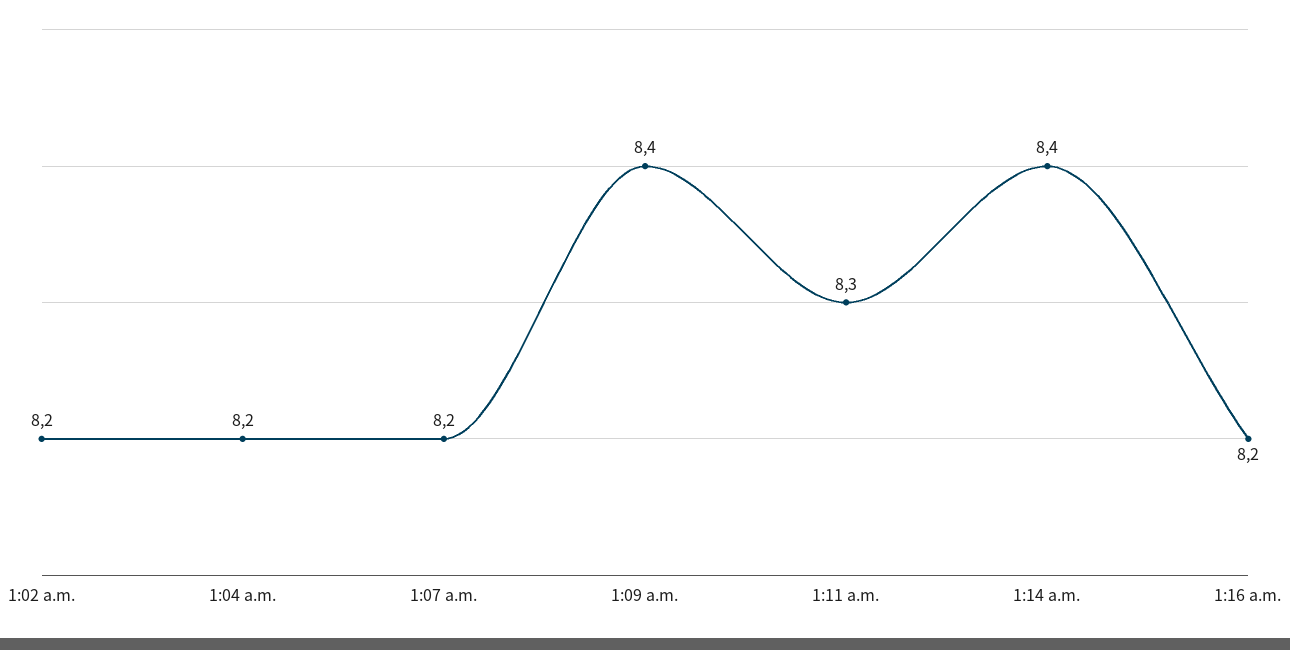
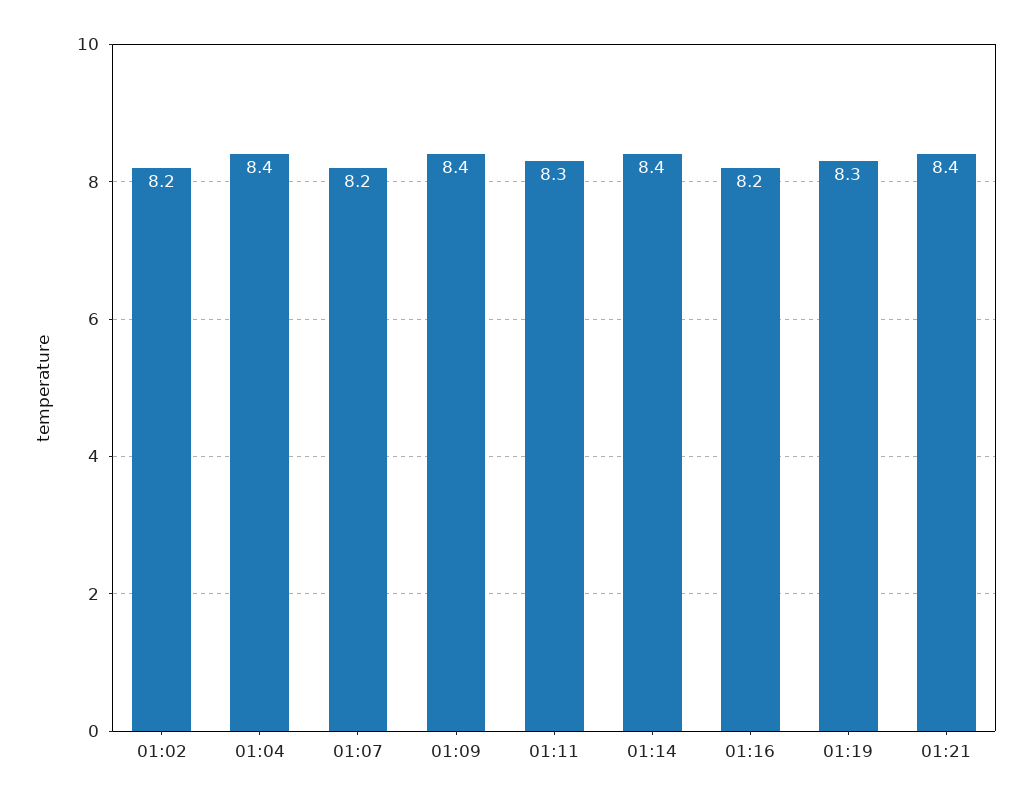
1:04 a.m.: 8.2 -> 8.4
01:19: none -> 8.3
01:21: none -> 8.4

